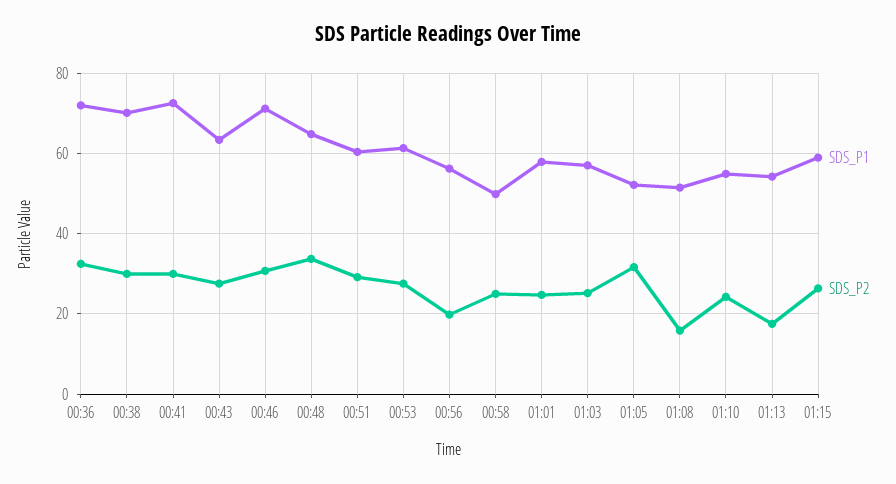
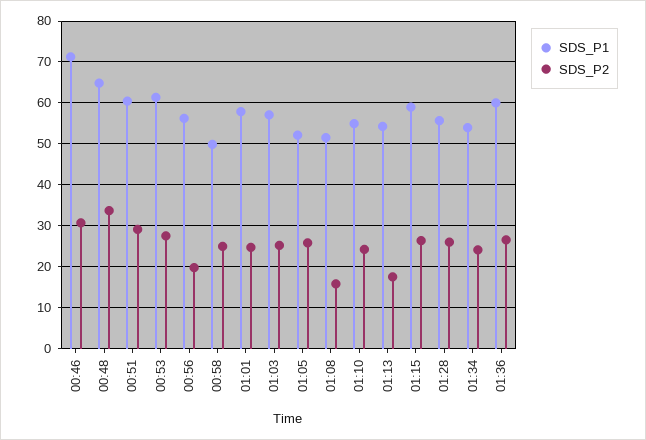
SDS_P1, 00:36: 72 -> none
SDS_P2, 00:36: 32 -> none
SDS_P1, 00:38: 70 -> none
SDS_P2, 00:38: 30 -> none
SDS_P1, 00:41: 72 -> none
SDS_P2, 00:41: 30 -> none
SDS_P1, 00:43: 64 -> none
SDS_P2, 00:43: 28 -> none
SDS_P2, 01:05: 32 -> 26
SDS_P1, 01:28: none -> 56
SDS_P2, 01:28: none -> 26
SDS_P1, 01:34: none -> 54
SDS_P2, 01:34: none -> 24
SDS_P1, 01:36: none -> 60
SDS_P2, 01:36: none -> 26

